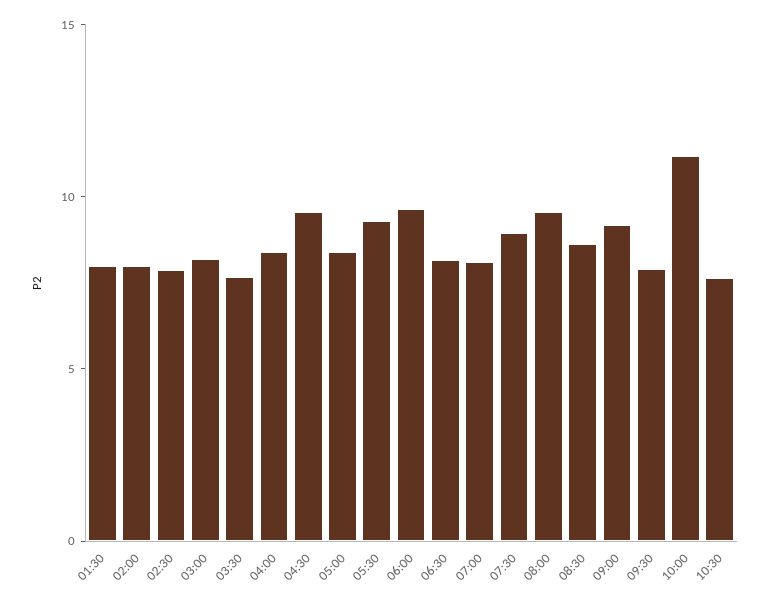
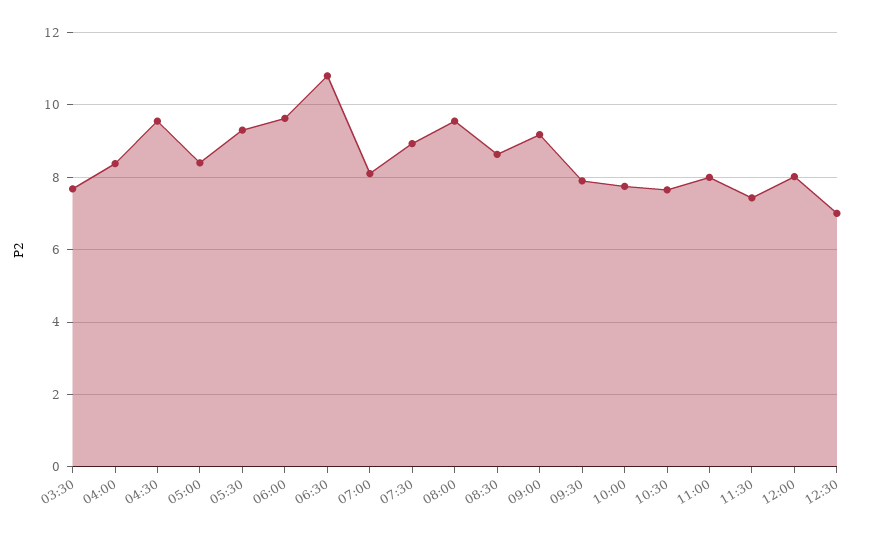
01:30: 8 -> none
02:00: 8 -> none
02:30: 8 -> none
03:00: 8 -> none
06:30: 8 -> 10.8
10:00: 11 -> 7.8
11:00: none -> 8
11:30: none -> 7.4
12:00: none -> 8
12:30: none -> 7

